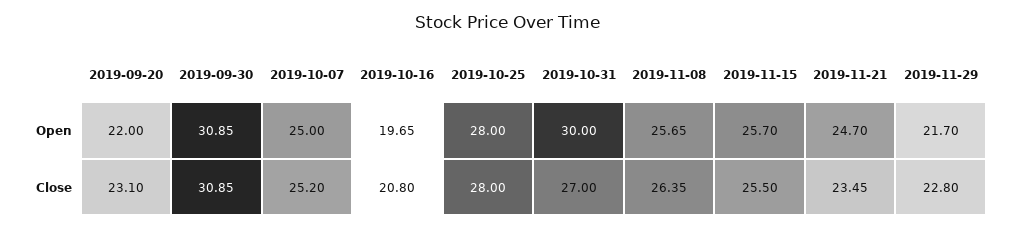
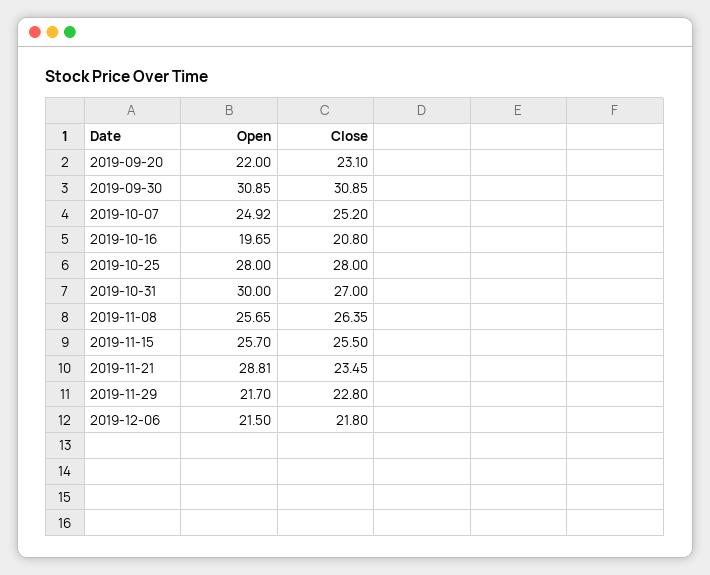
2019-10-07, Open: 25 -> 24.92
2019-11-21, Open: 24.7 -> 28.81
2019-12-06, Open: none -> 21.5
2019-12-06, Close: none -> 21.8

